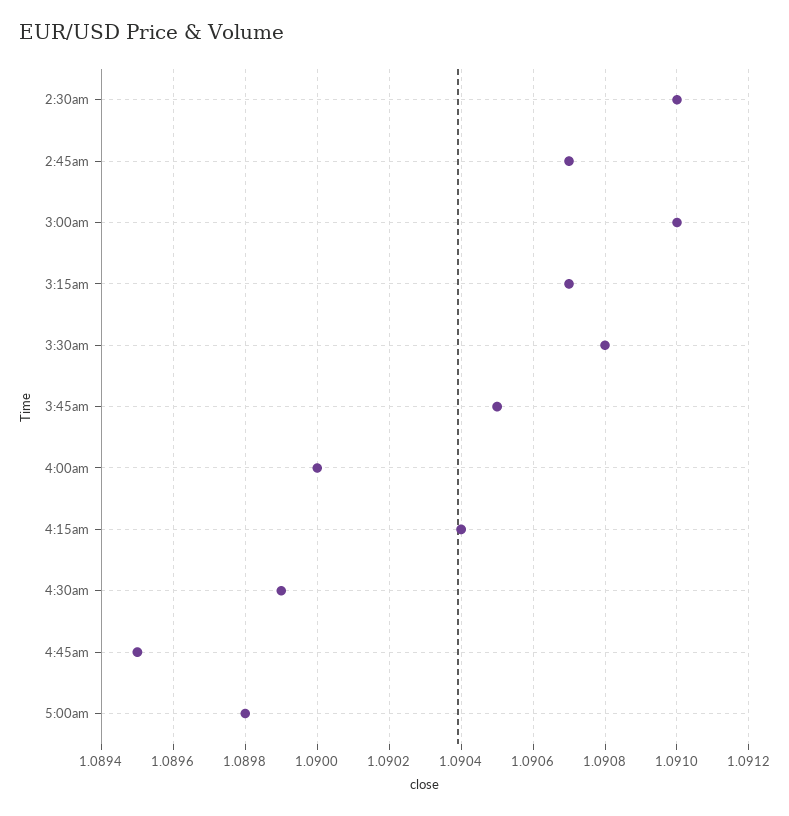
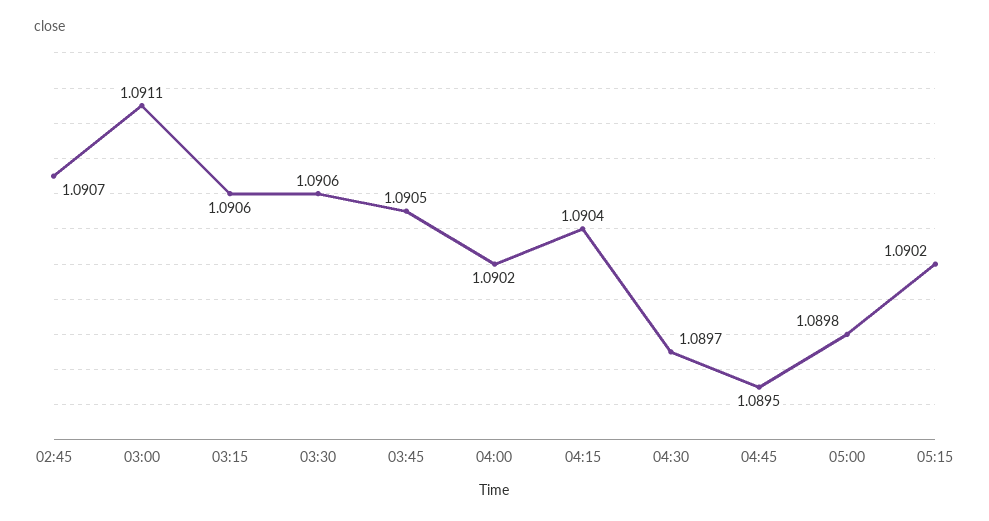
2:30am: 1.091 -> none
3:00am: 1.091 -> 1.0911
3:15am: 1.0907 -> 1.0906
3:30am: 1.0908 -> 1.0906
4:00am: 1.09 -> 1.0902
4:30am: 1.0899 -> 1.0897
05:15: none -> 1.0902

